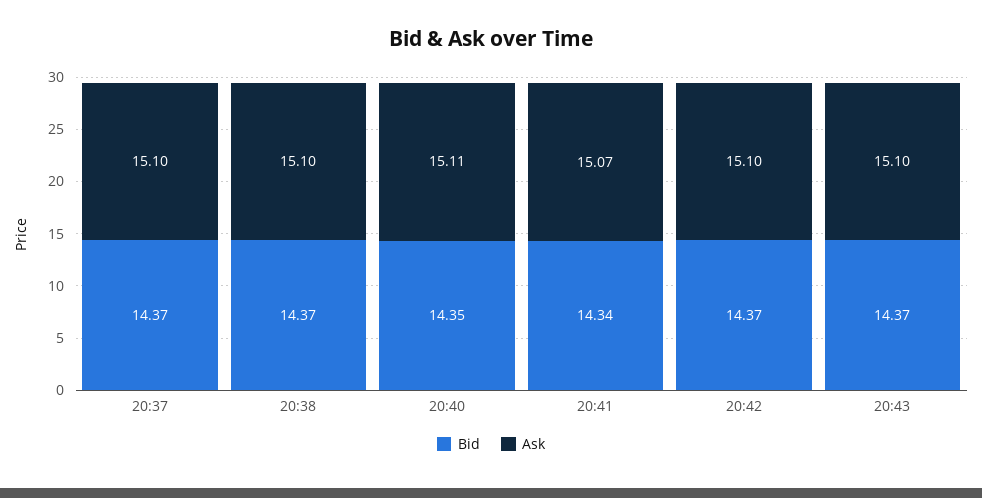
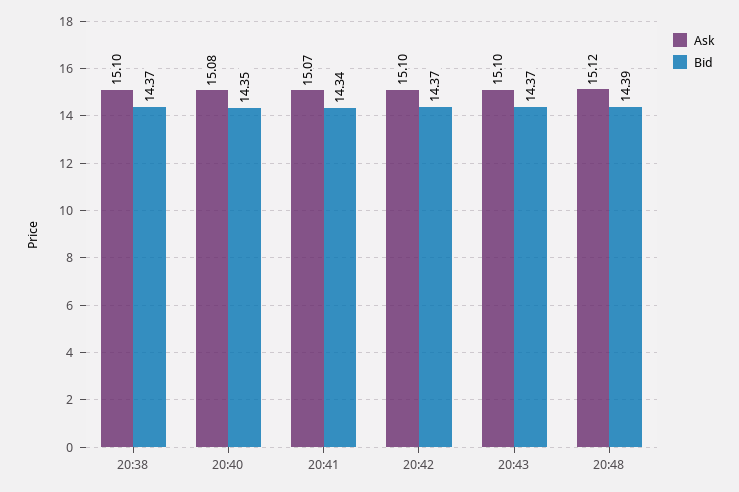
Bid, 20:37: 14.37 -> none
Ask, 20:37: 15.1 -> none
Ask, 20:40: 15.11 -> 15.08
Ask, 20:48: none -> 15.12
Bid, 20:48: none -> 14.39

